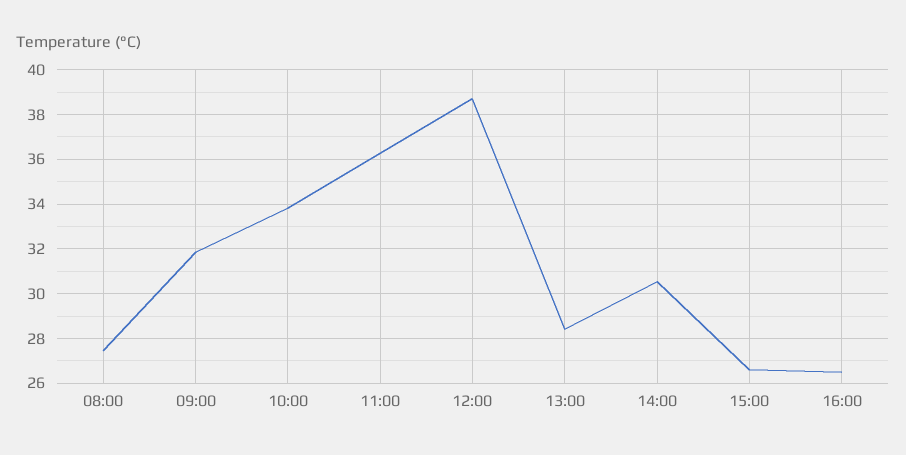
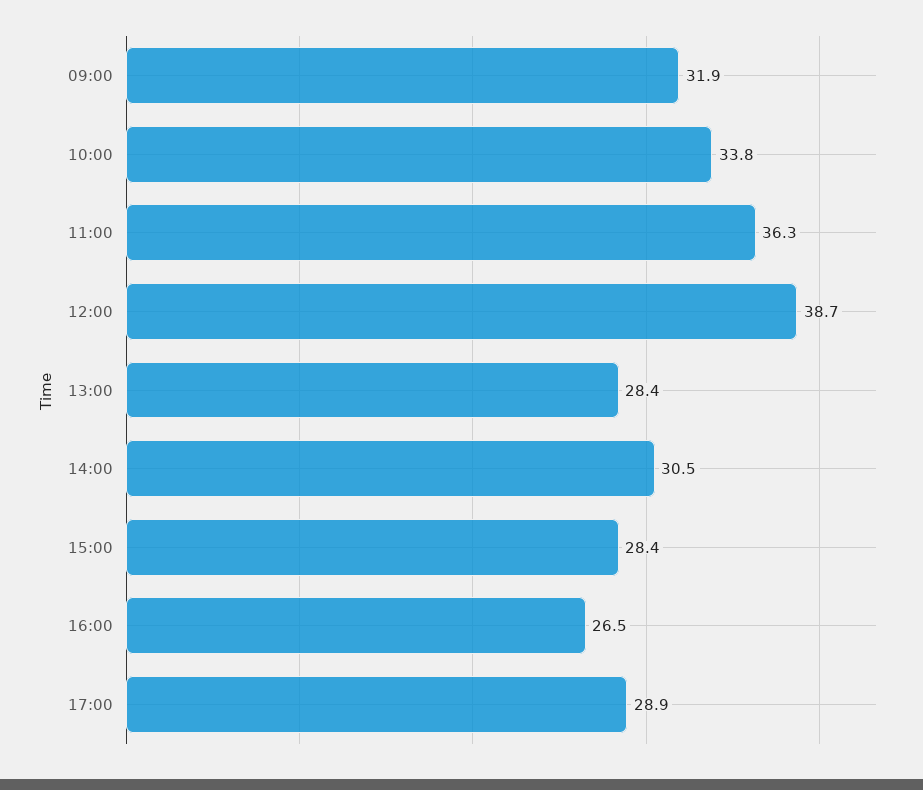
08:00: 27.5 -> none
15:00: 26.5 -> 28.4
17:00: none -> 28.9

